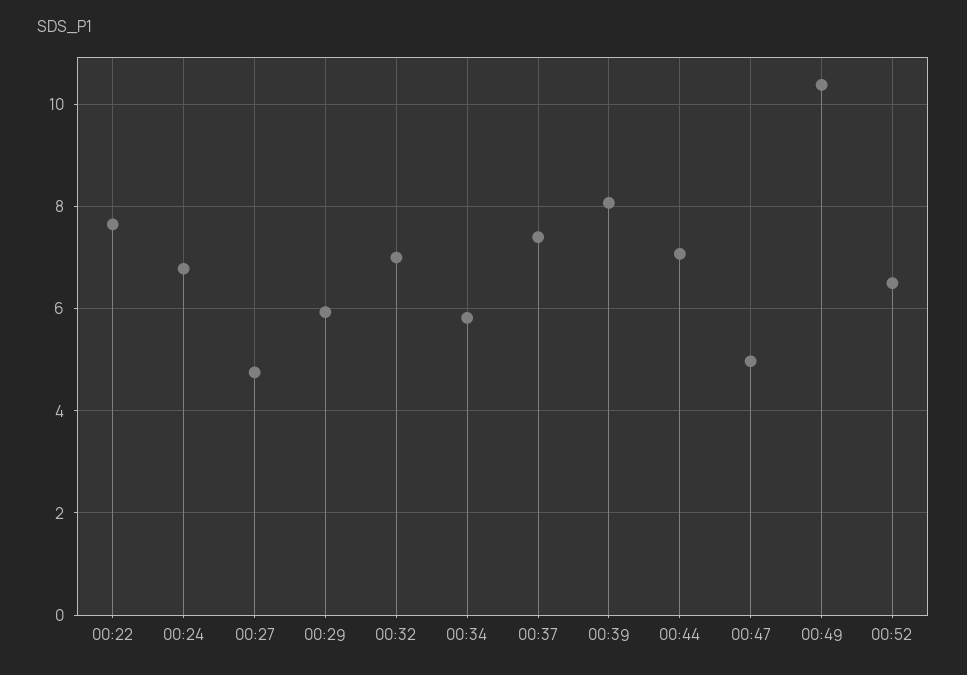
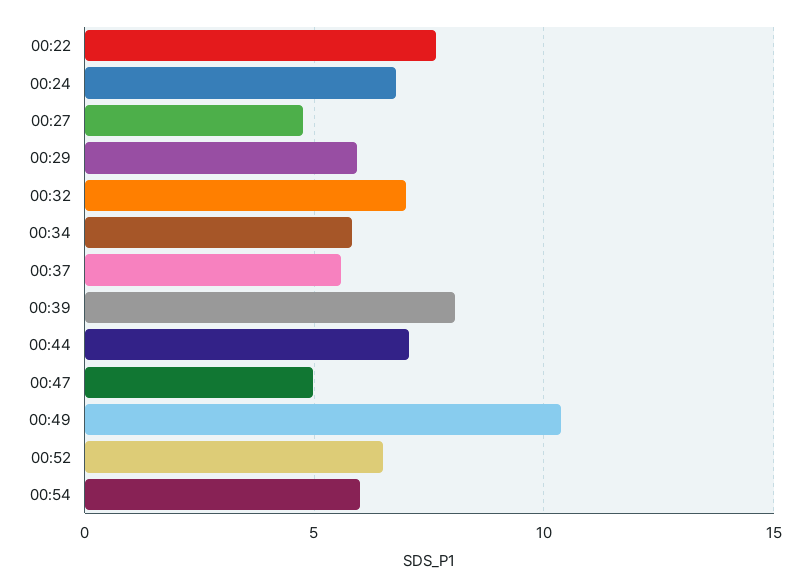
00:37: 7.4 -> 5.5
00:54: none -> 6

